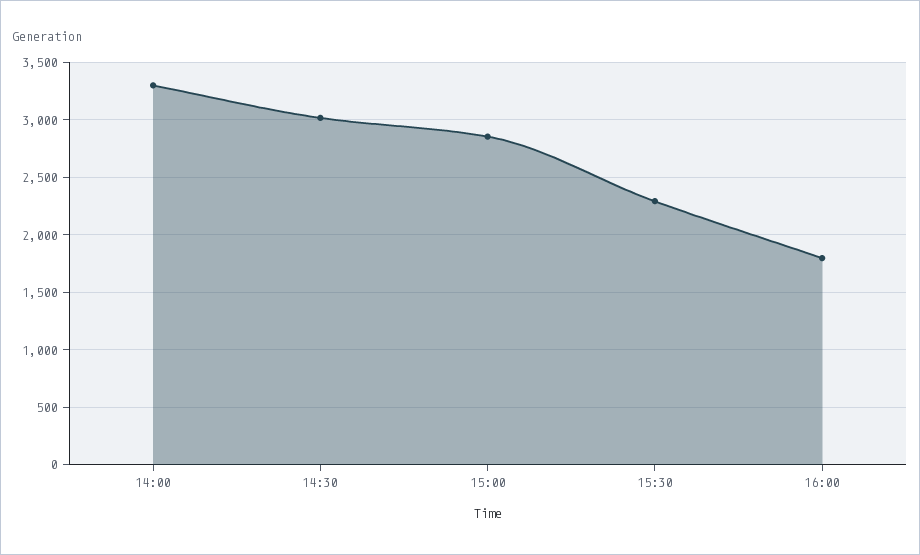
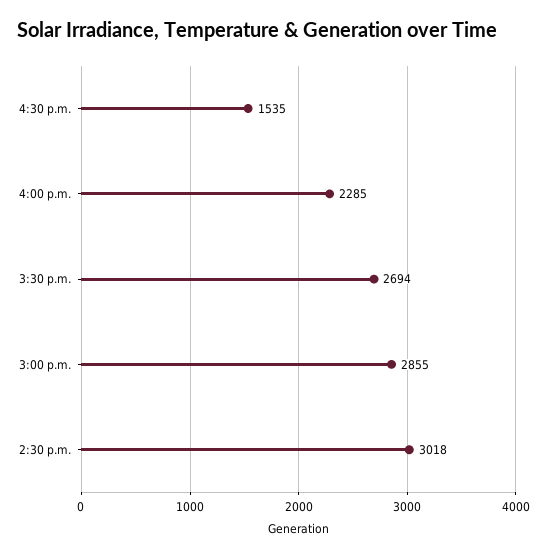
14:00: 3300 -> none
15:30: 2300 -> 2694
16:00: 1800 -> 2285
4:30 p.m.: none -> 1535

